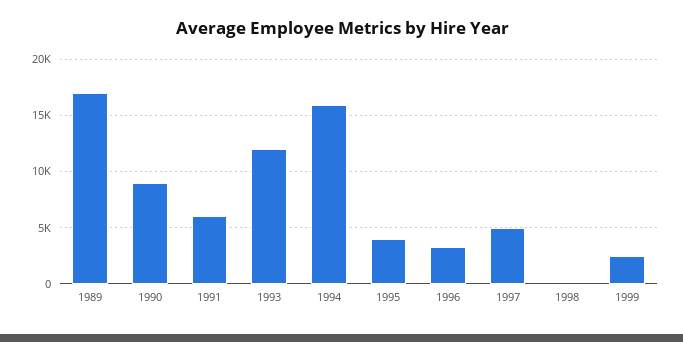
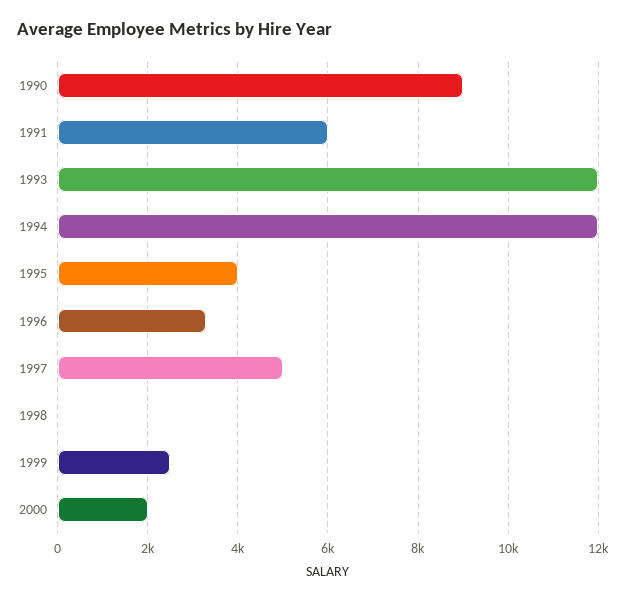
1989: 17000 -> none
1994: 16000 -> 12000
2000: none -> 2000

